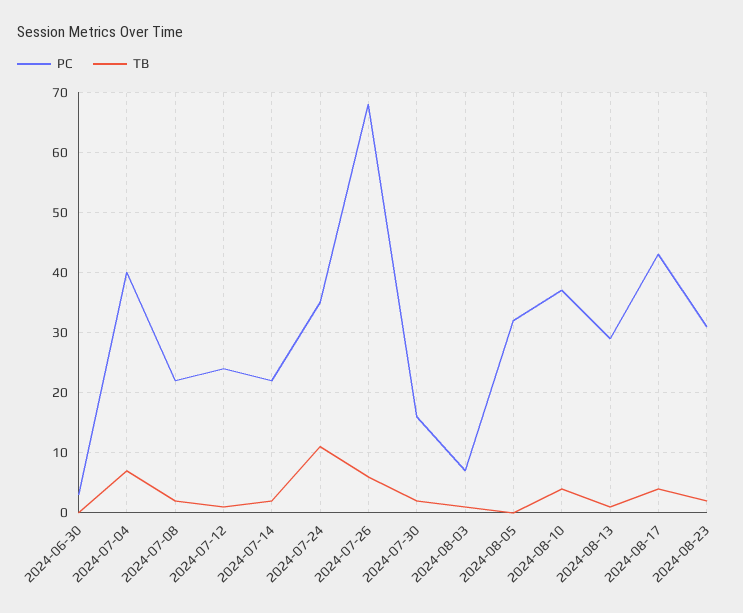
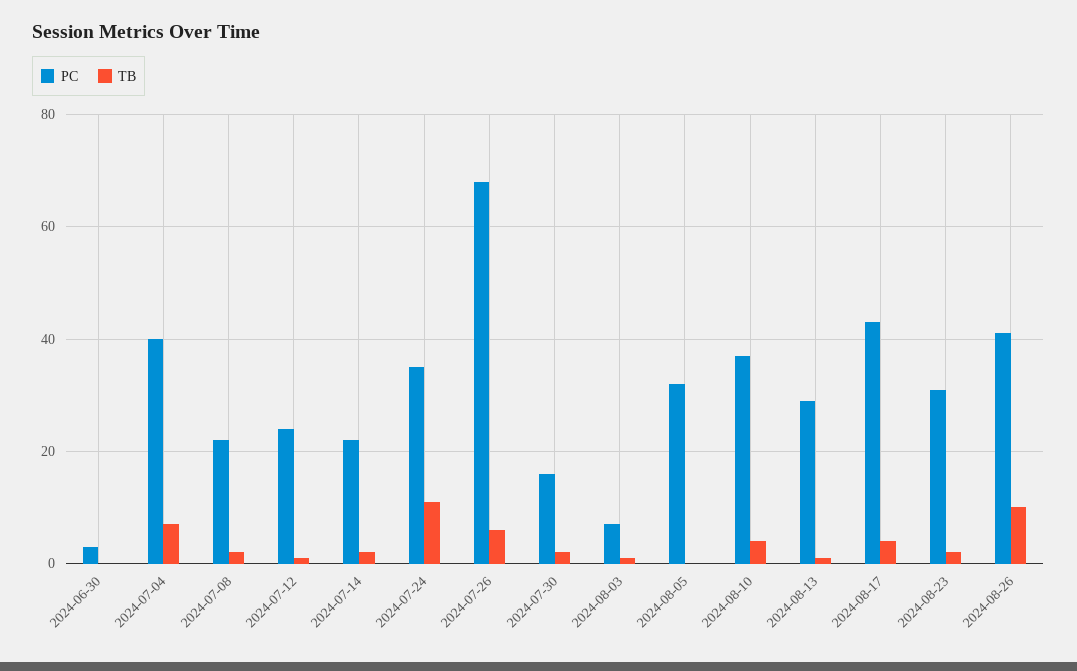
PC, 2024-08-26: none -> 40
TB, 2024-08-26: none -> 10

